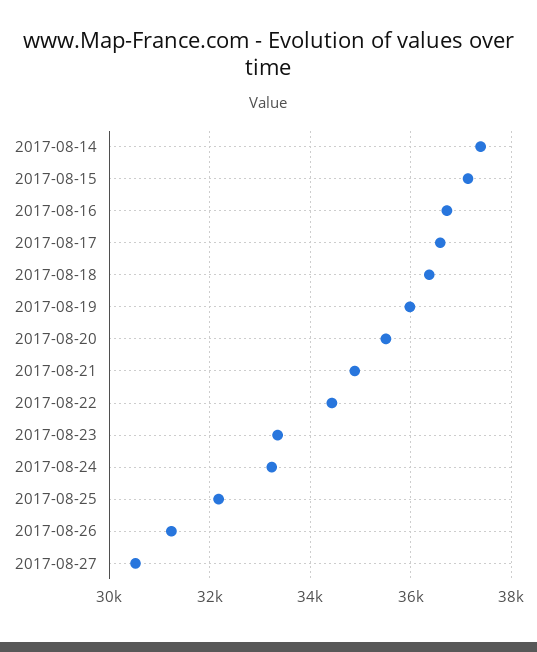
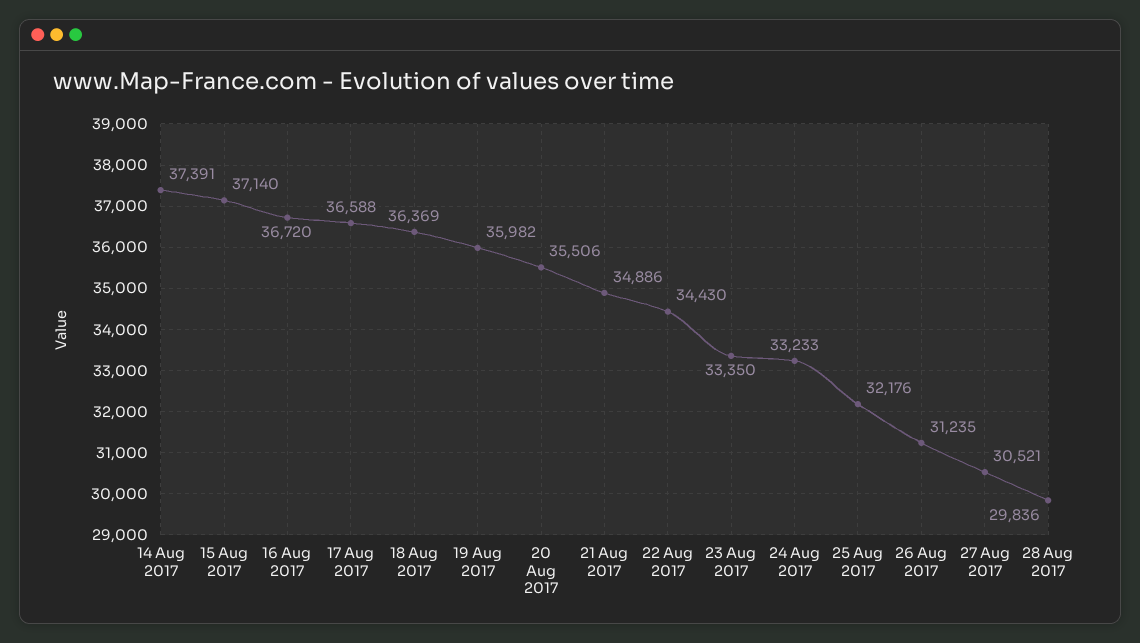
28 Aug 2017: none -> 29836

